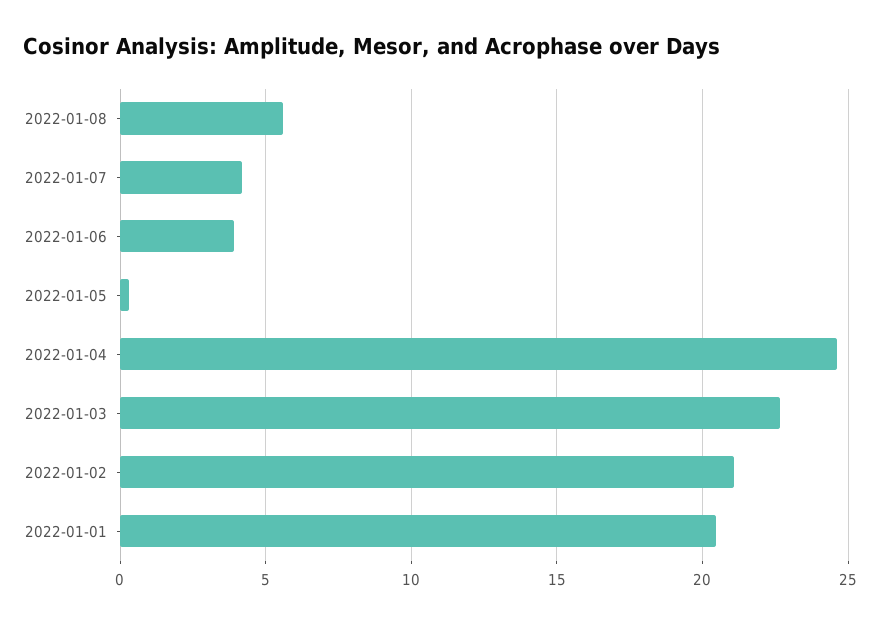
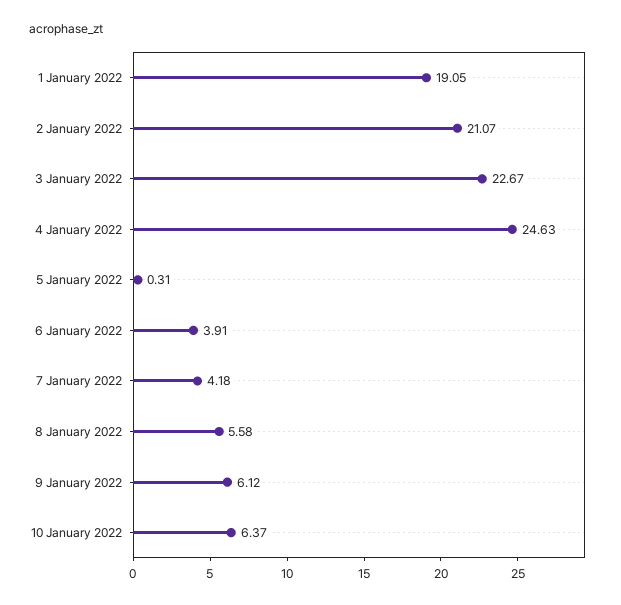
2022-01-01: 20.5 -> 19.05
9 January 2022: none -> 6.12
10 January 2022: none -> 6.37

